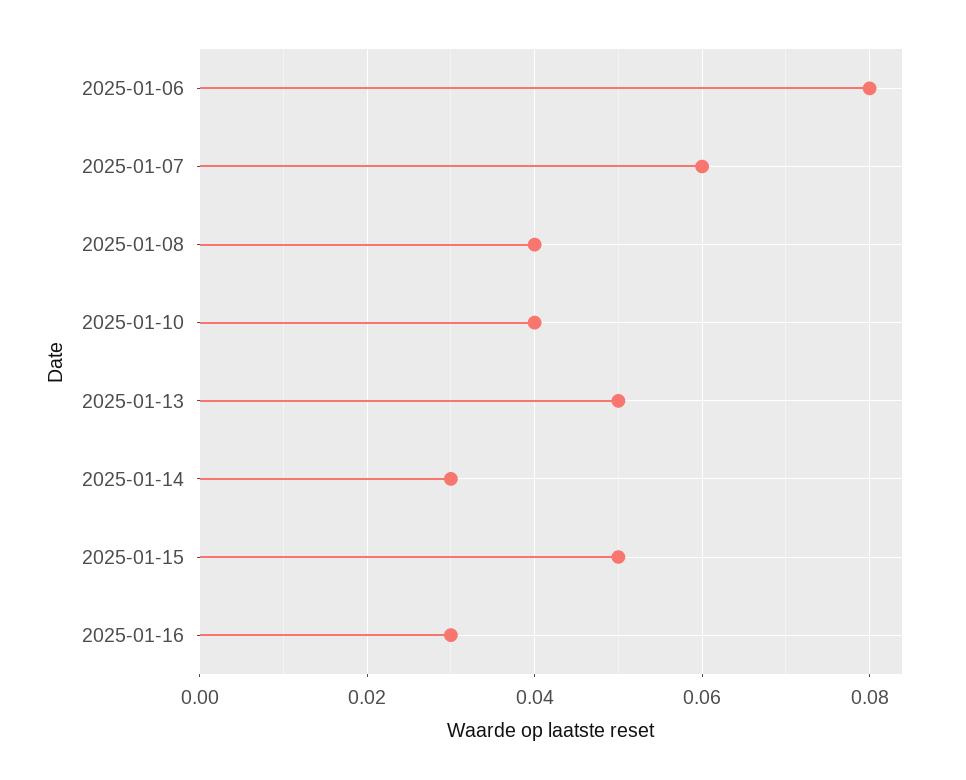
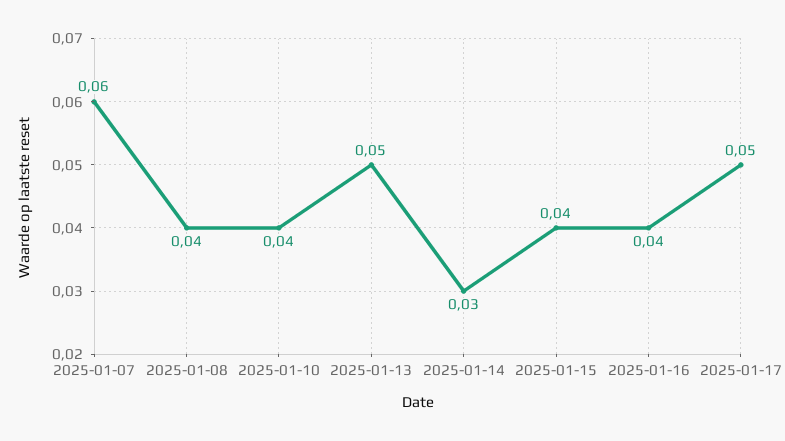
2025-01-06: 0.08 -> none
2025-01-15: 0.05 -> 0.04
2025-01-16: 0.03 -> 0.04
2025-01-17: none -> 0.05

